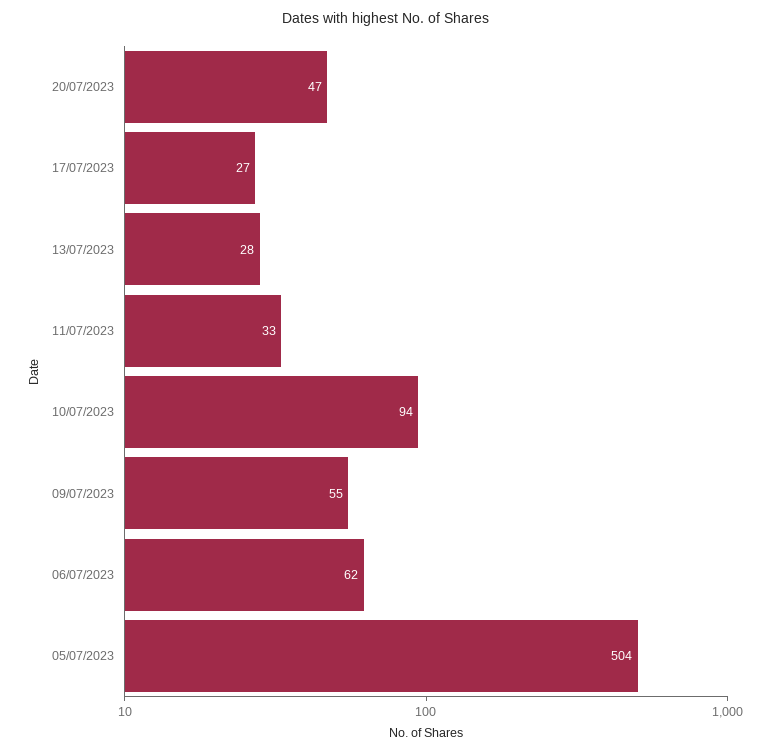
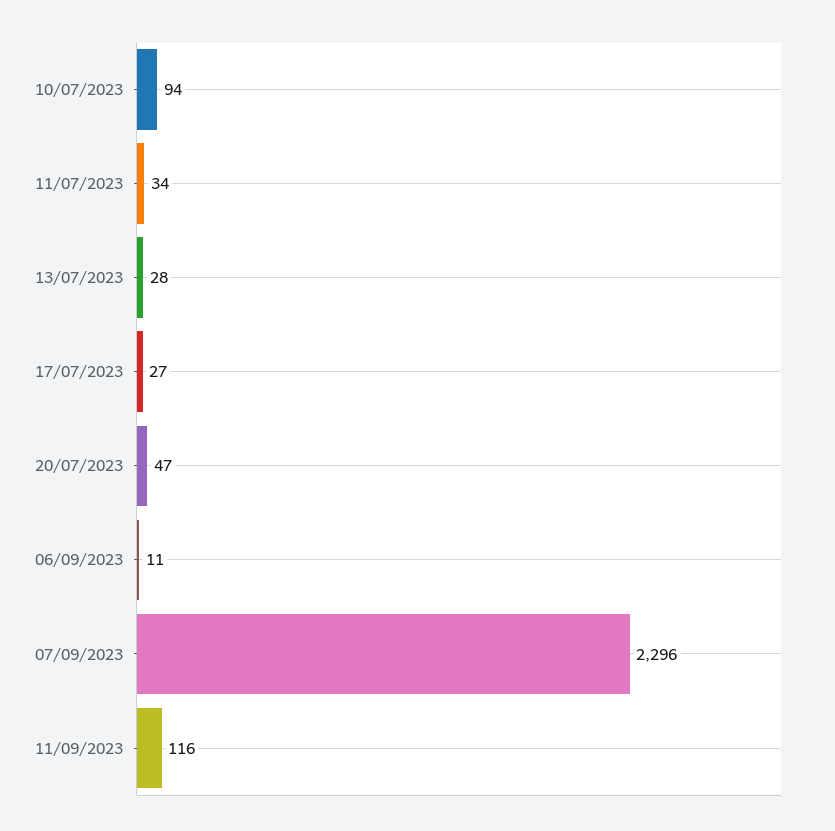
11/07/2023: 33 -> 34
09/07/2023: 55 -> none
06/07/2023: 62 -> none
05/07/2023: 504 -> none
06/09/2023: none -> 11
07/09/2023: none -> 2296
11/09/2023: none -> 116

